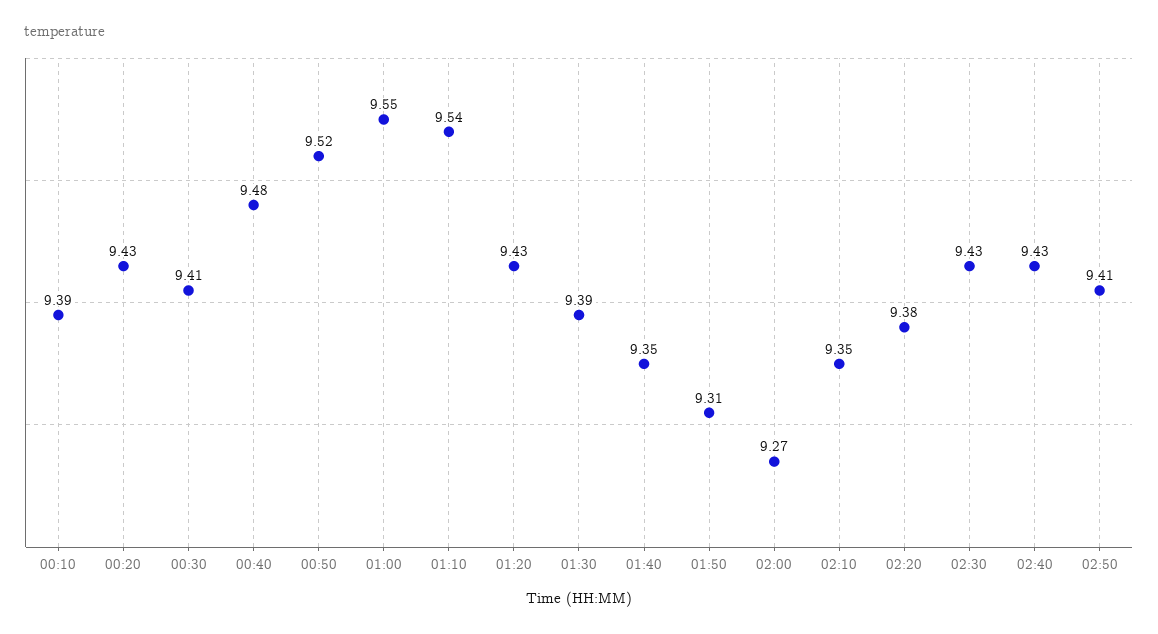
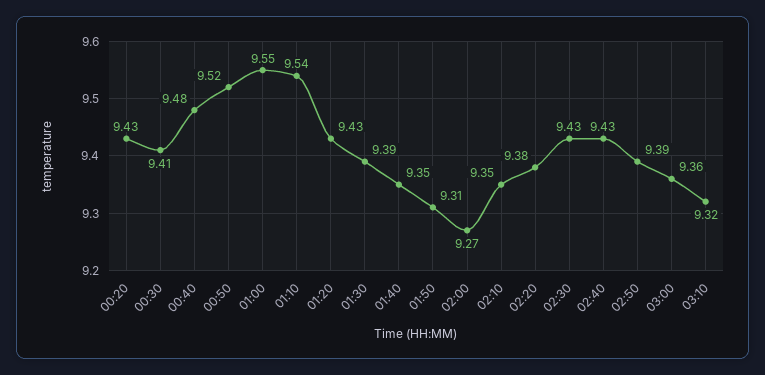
00:10: 9.39 -> none
02:50: 9.41 -> 9.39
03:00: none -> 9.36
03:10: none -> 9.32

